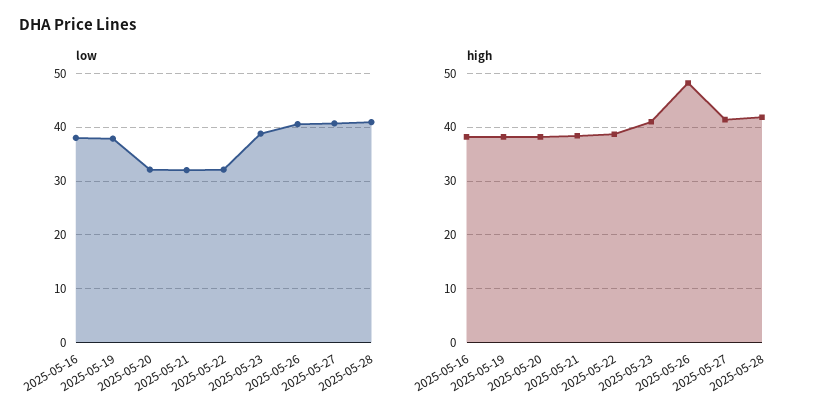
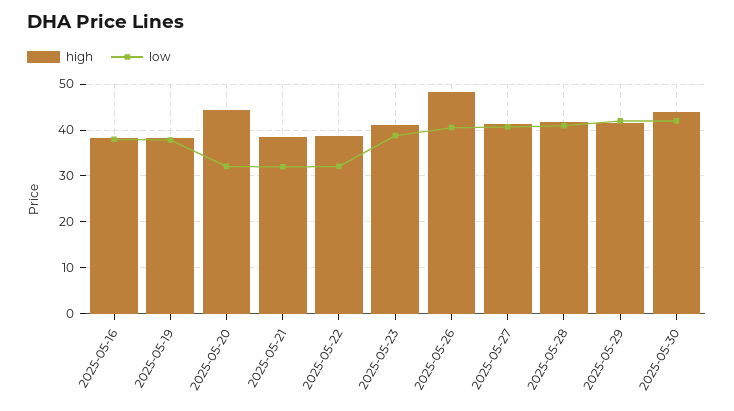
high, 2025-05-20: 38 -> 44
high, 2025-05-29: none -> 42
low, 2025-05-29: none -> 42
high, 2025-05-30: none -> 44
low, 2025-05-30: none -> 42

